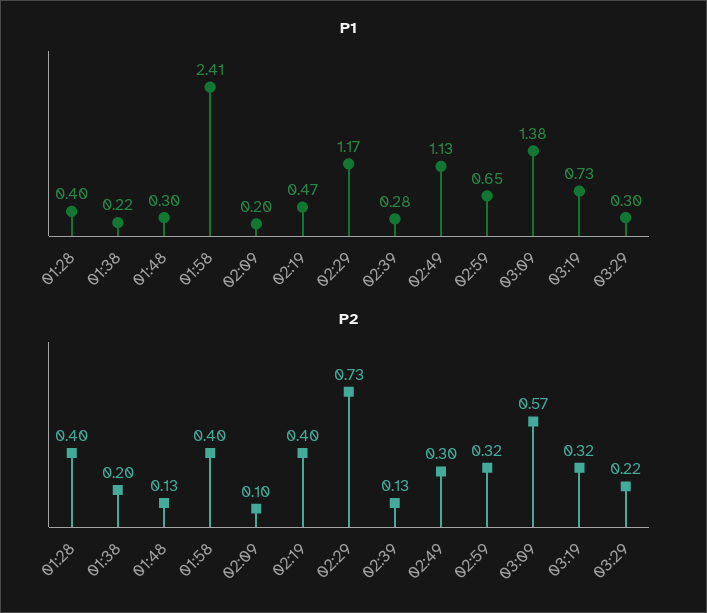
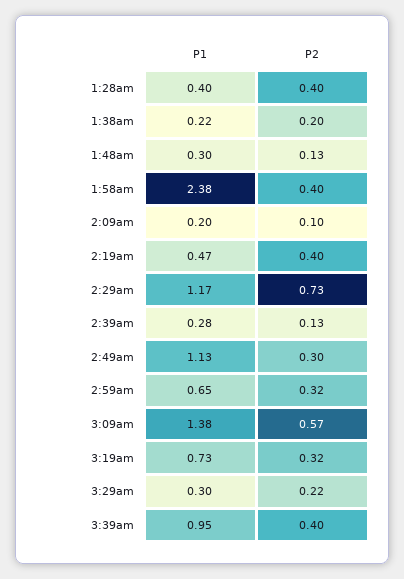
P1, 01:58: 2.41 -> 2.38
P1, 3:39am: none -> 0.95
P2, 3:39am: none -> 0.4

